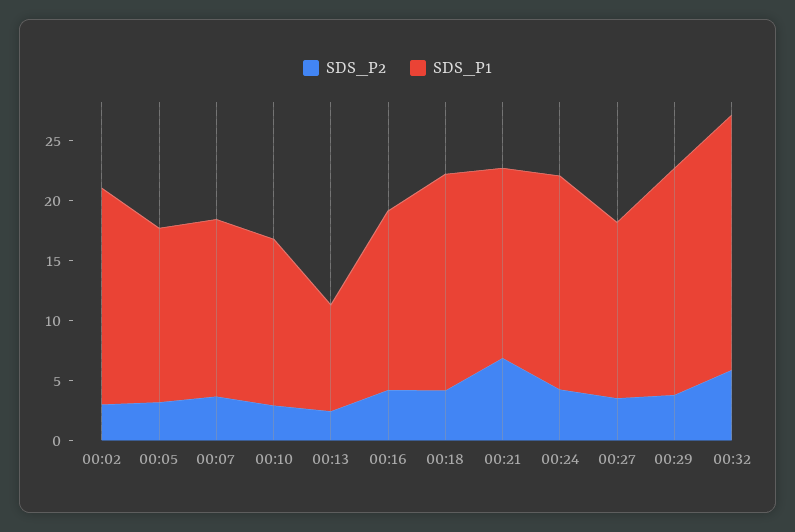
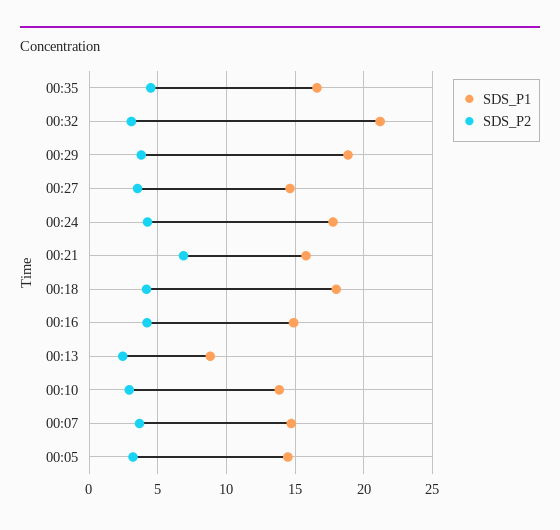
SDS_P2, 00:02: 3 -> none
SDS_P1, 00:02: 18 -> none
SDS_P2, 00:32: 6 -> 3
SDS_P1, 00:35: none -> 16.5
SDS_P2, 00:35: none -> 4.5

